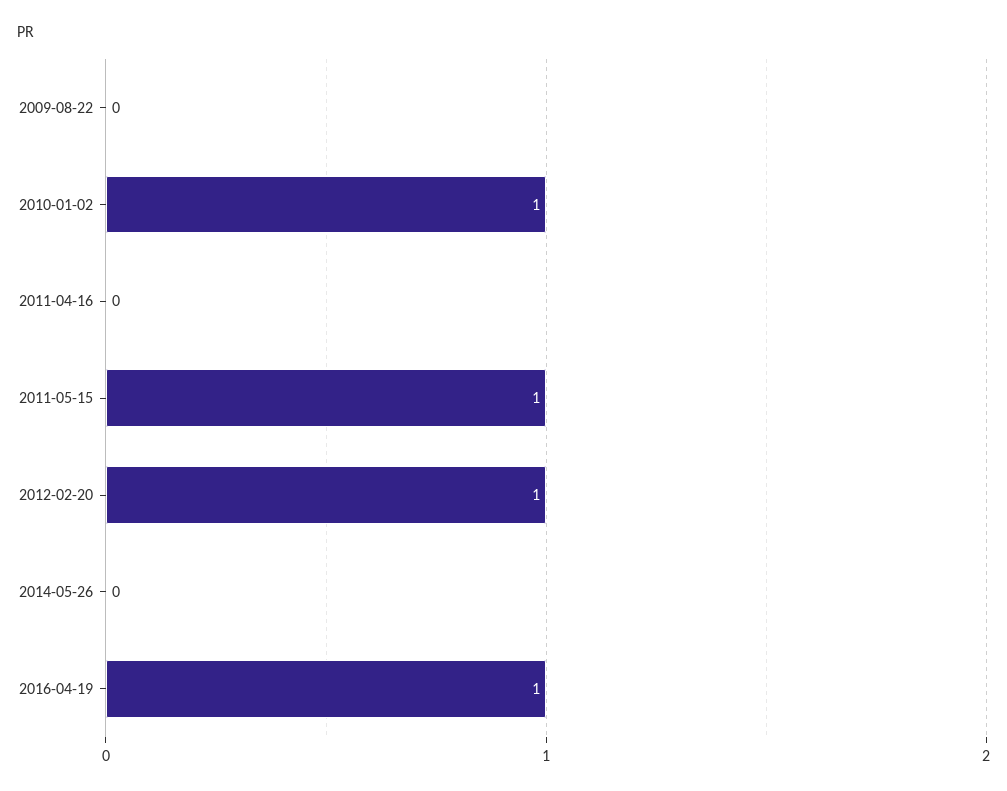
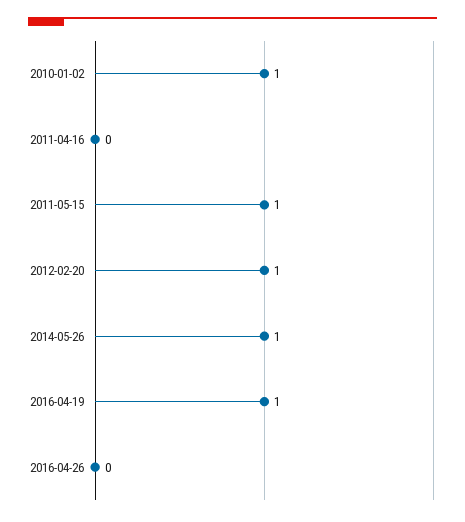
2009-08-22: 0 -> none
2014-05-26: 0 -> 1
2016-04-26: none -> 0

